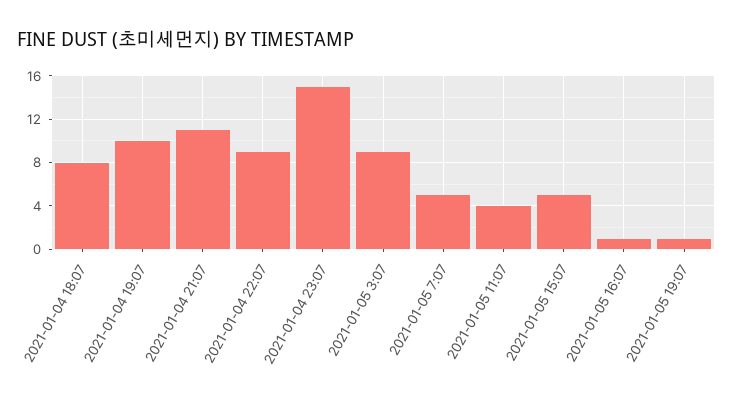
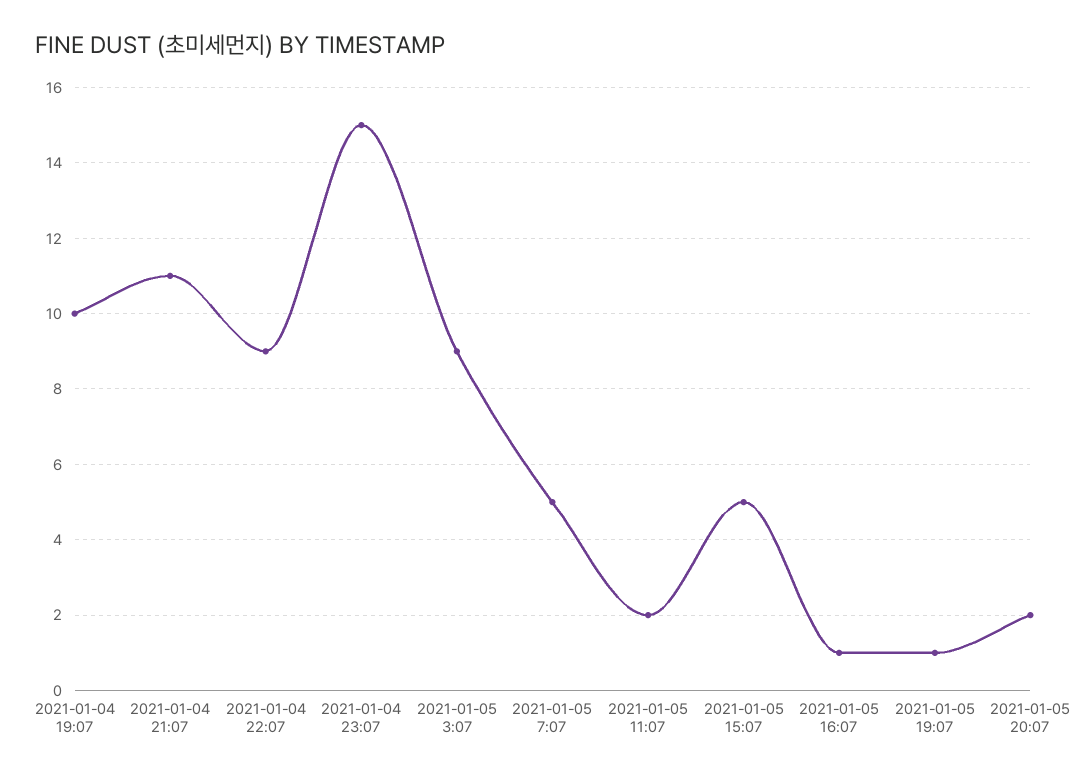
2021-01-04 18:07: 8 -> none
2021-01-05 11:07: 4 -> 2
2021-01-05 20:07: none -> 2

